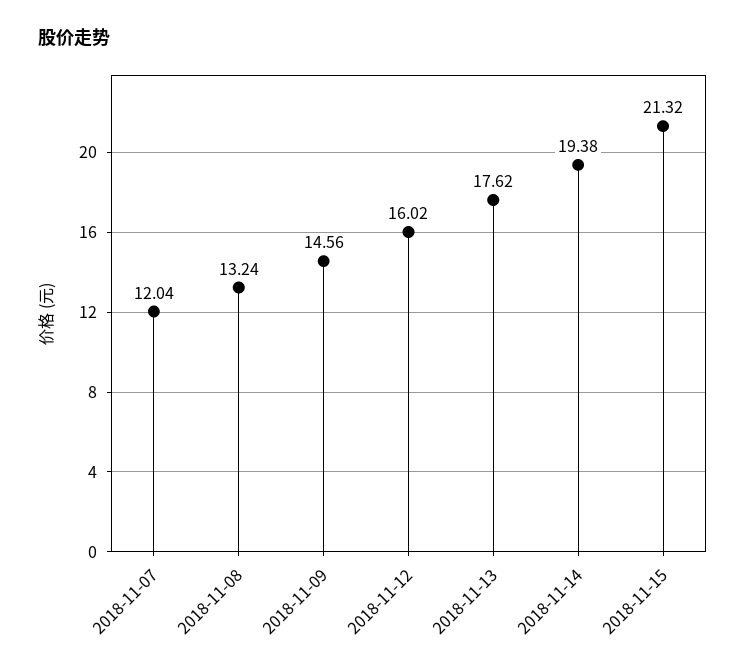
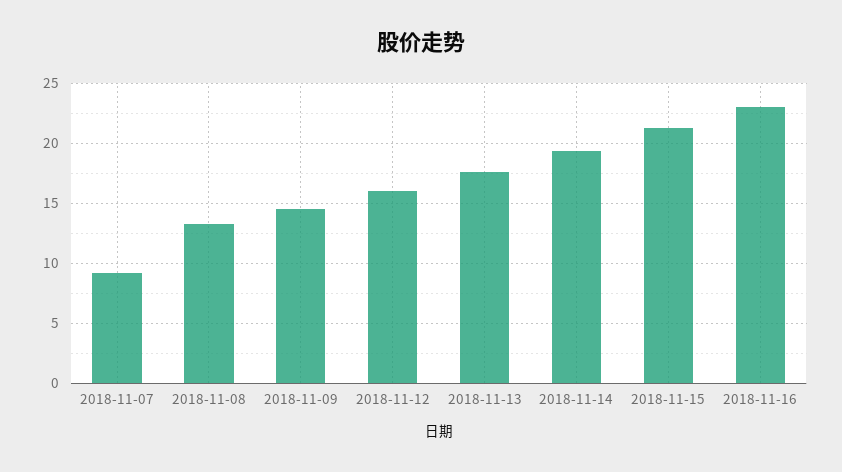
2018-11-07: 12.04 -> 9
2018-11-16: none -> 23

